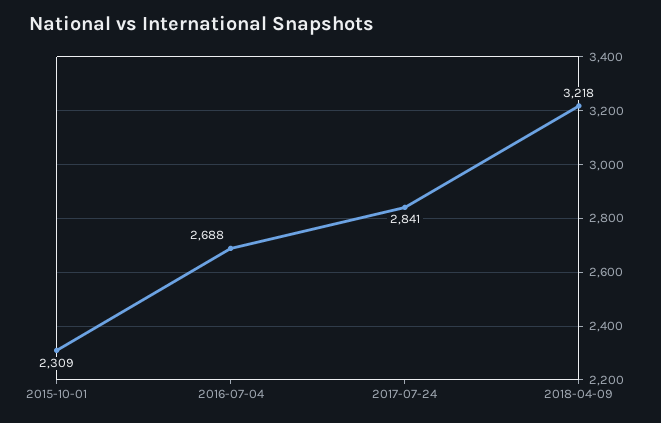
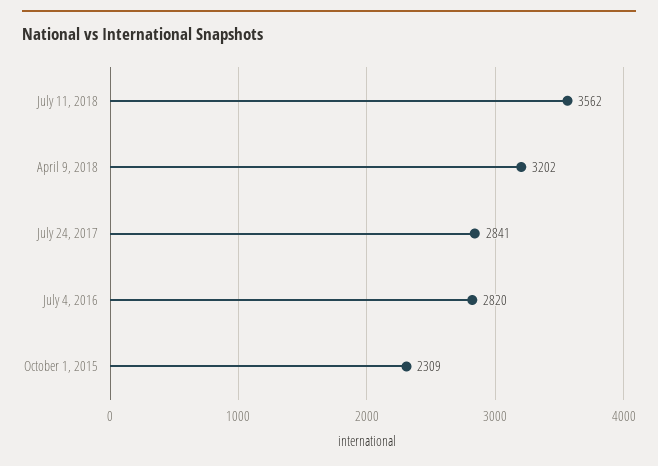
2016-07-04: 2688 -> 2820
2018-04-09: 3218 -> 3202
July 11, 2018: none -> 3562

